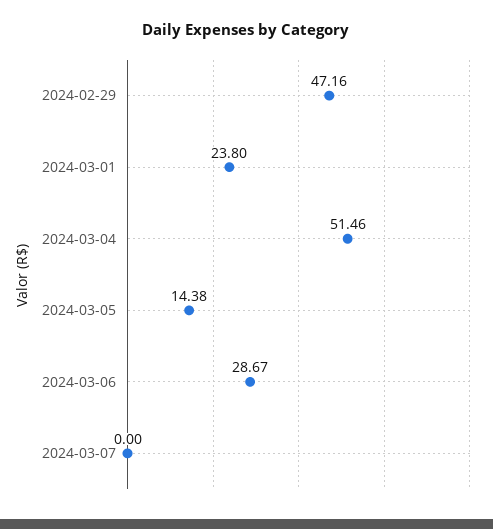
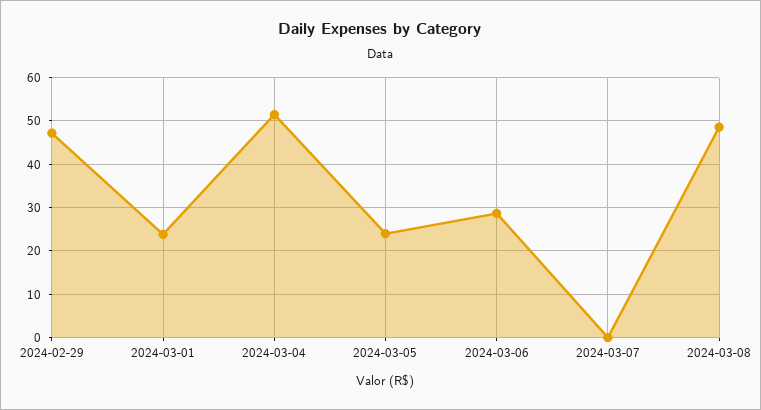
2024-03-05: 14.38 -> 24
2024-03-08: none -> 48

